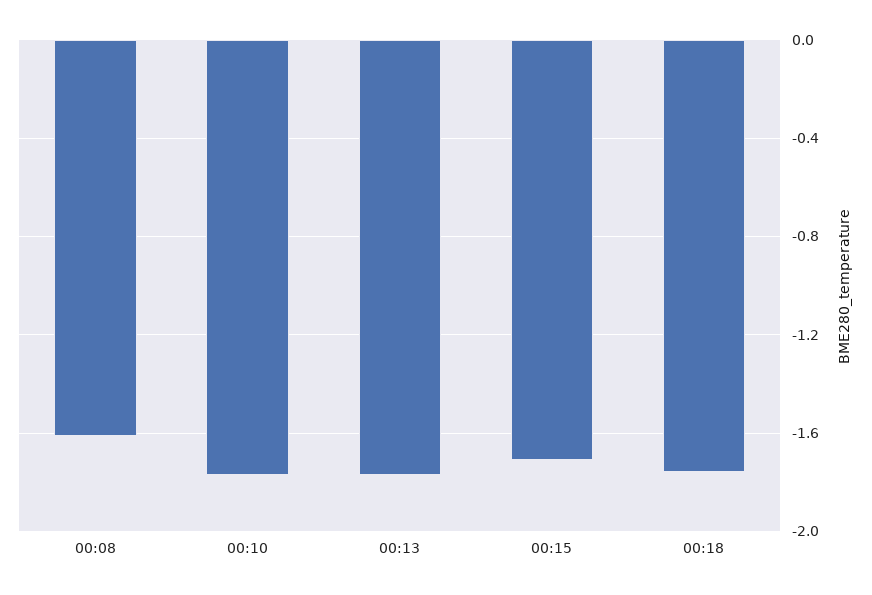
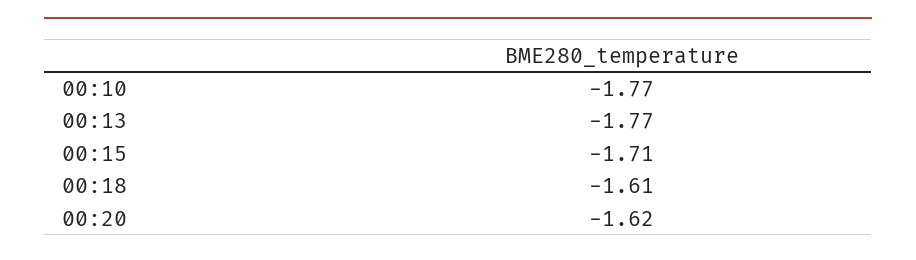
00:08: -1.6 -> none
00:18: -1.75 -> -1.61
00:20: none -> -1.62

